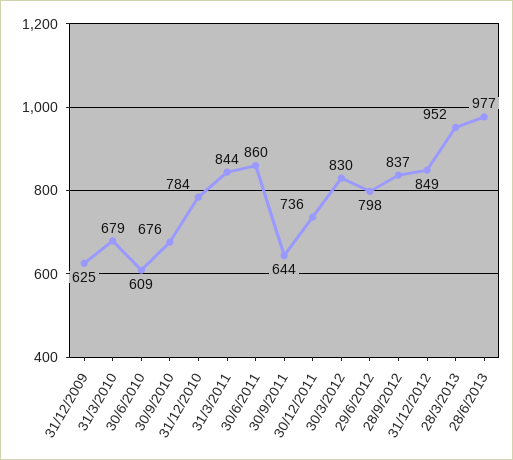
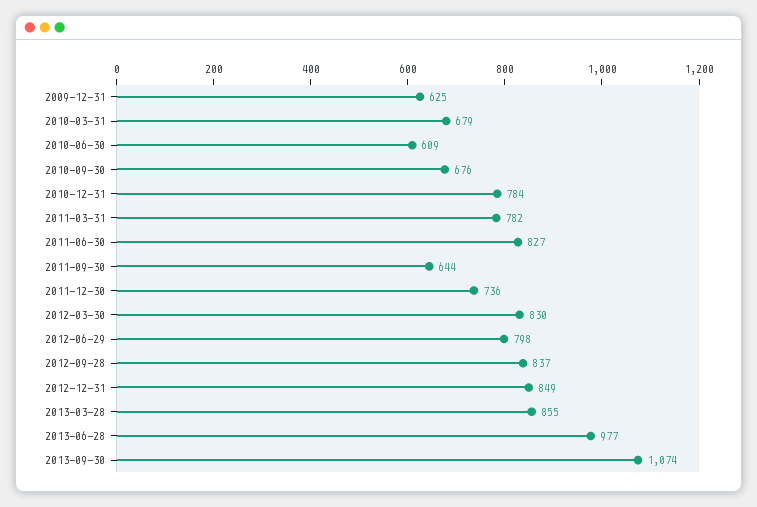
31/3/2011: 844 -> 782
30/6/2011: 860 -> 827
28/3/2013: 952 -> 855
2013-09-30: none -> 1074

